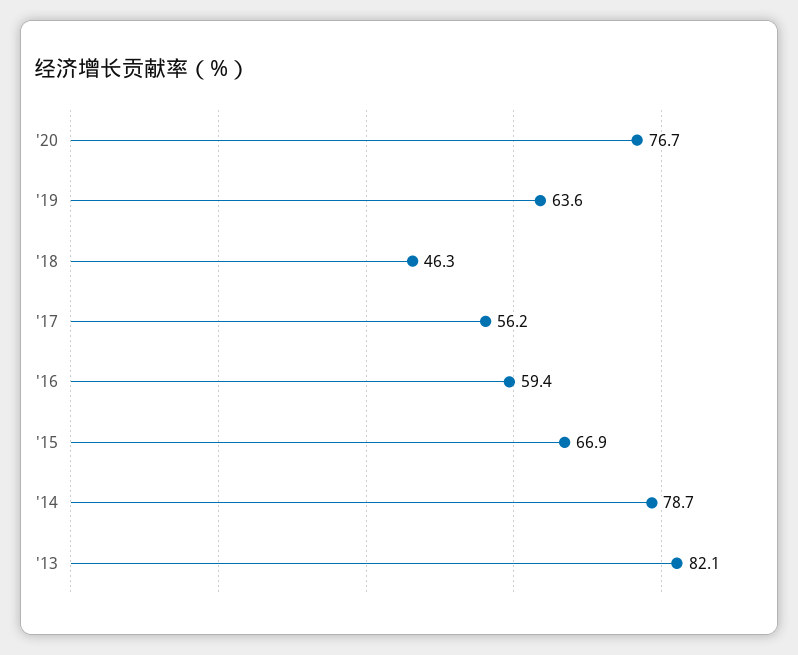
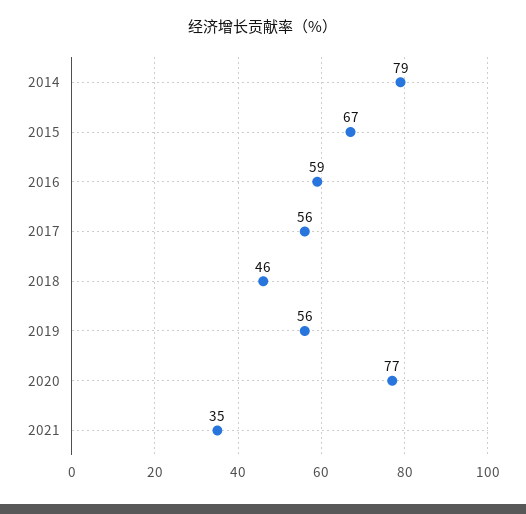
'19: 63.6 -> 56
'13: 82.1 -> none
2021: none -> 35

